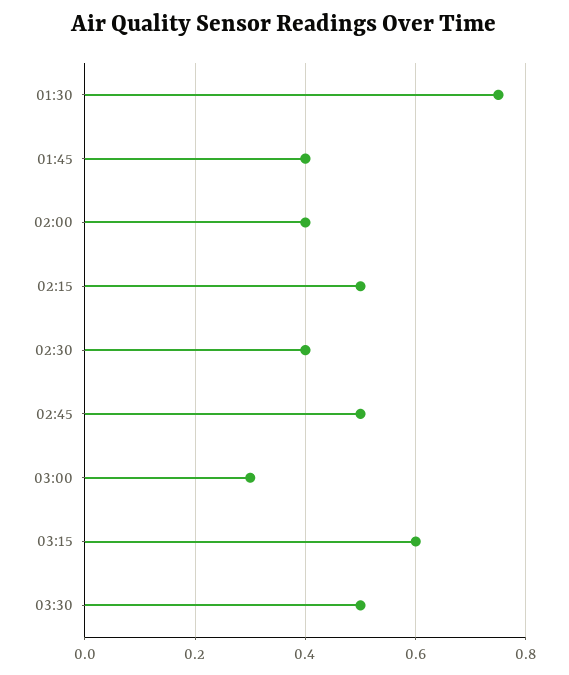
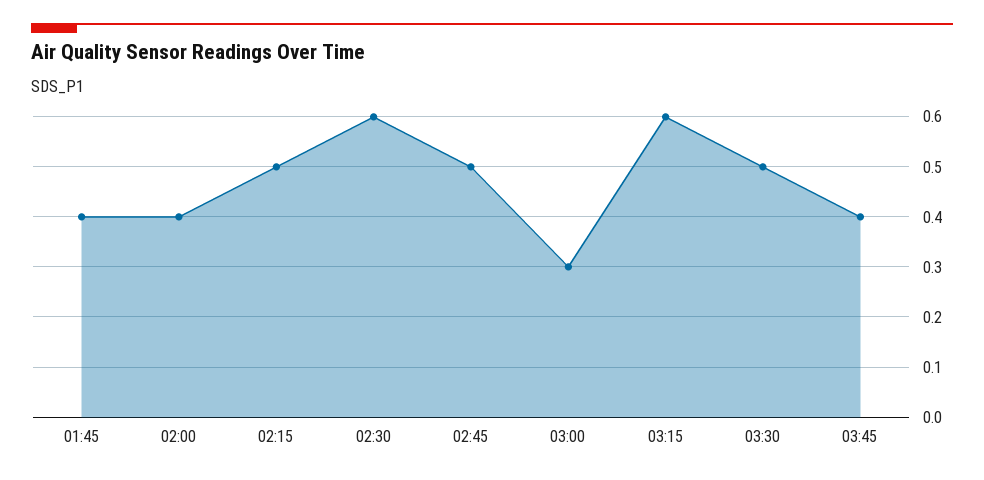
01:30: 0.75 -> none
02:30: 0.4 -> 0.6
03:45: none -> 0.4

